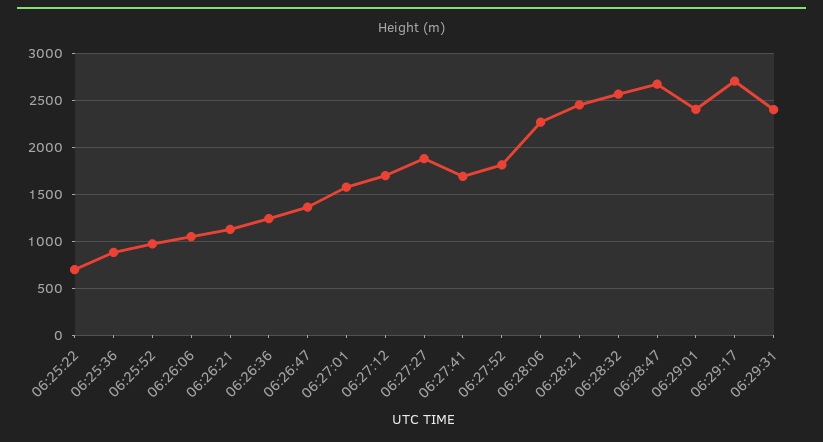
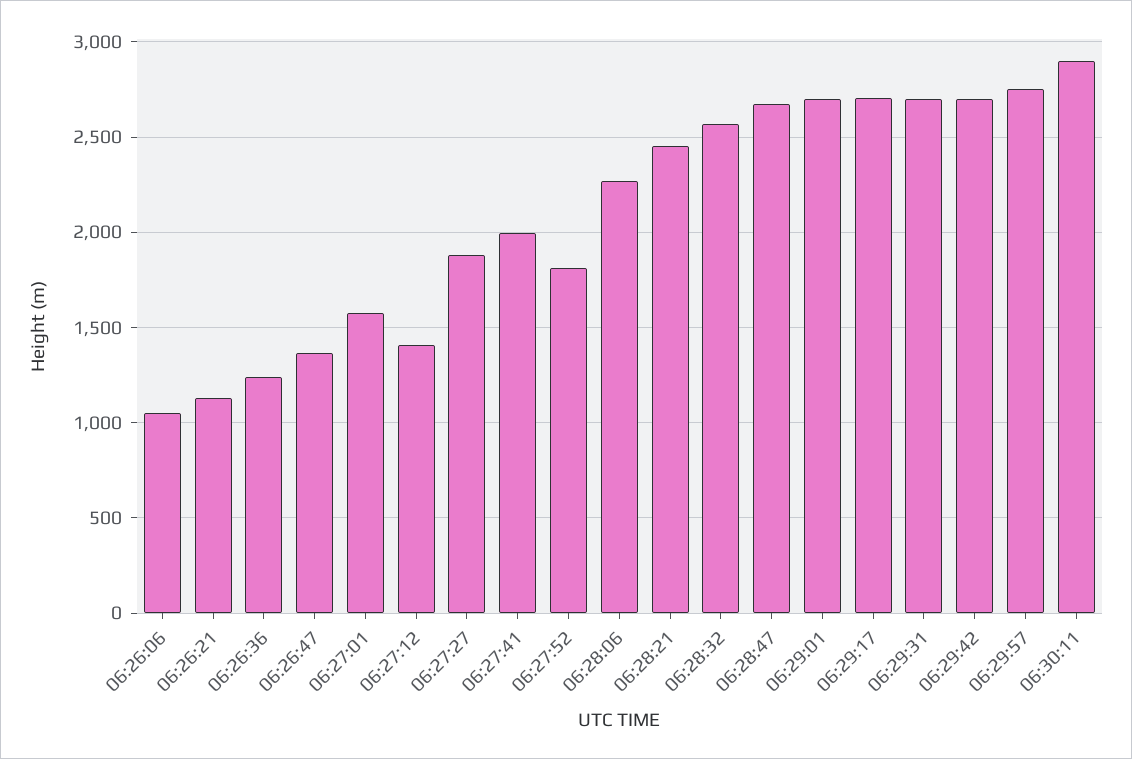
06:25:22: 700 -> none
06:25:36: 900 -> none
06:25:52: 1000 -> none
06:27:12: 1700 -> 1400
06:27:41: 1700 -> 2000
06:29:01: 2400 -> 2700
06:29:31: 2400 -> 2700
06:29:42: none -> 2700
06:29:57: none -> 2750
06:30:11: none -> 2900

